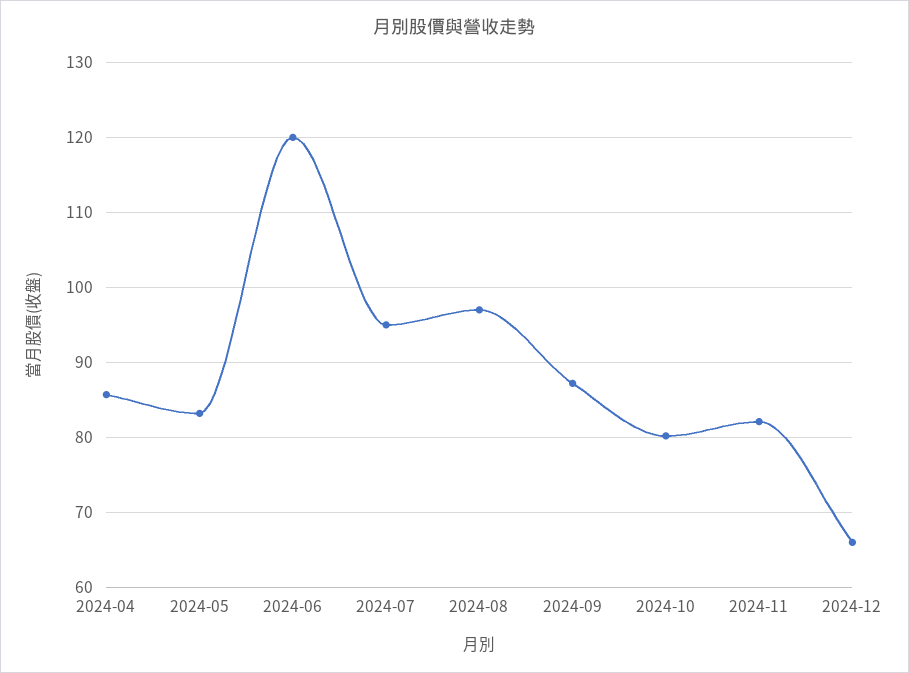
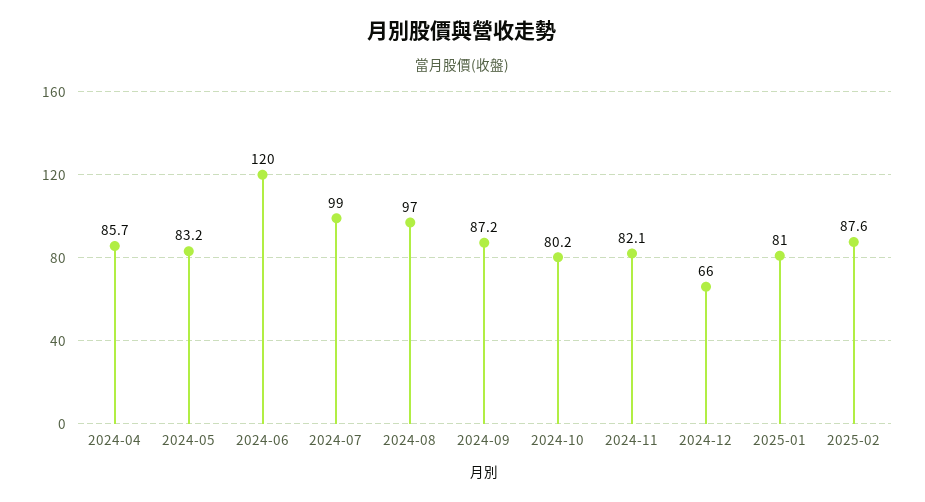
2024-07: 95 -> 99
2025-01: none -> 81
2025-02: none -> 87.6

